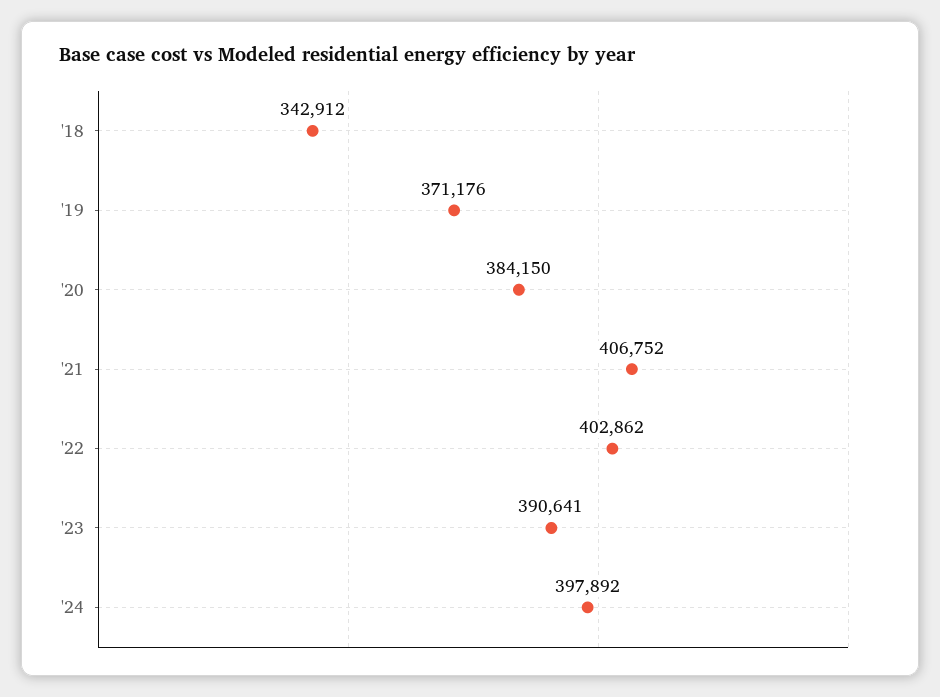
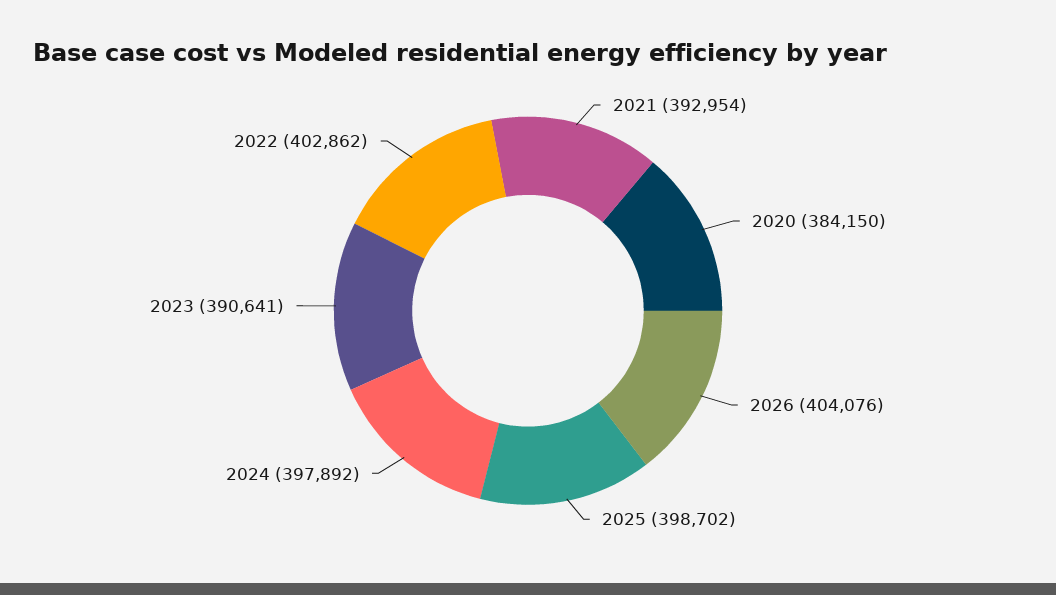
'18: 342912 -> none
'19: 371176 -> none
'21: 406752 -> 392954
2026: none -> 404076
2025: none -> 398702

